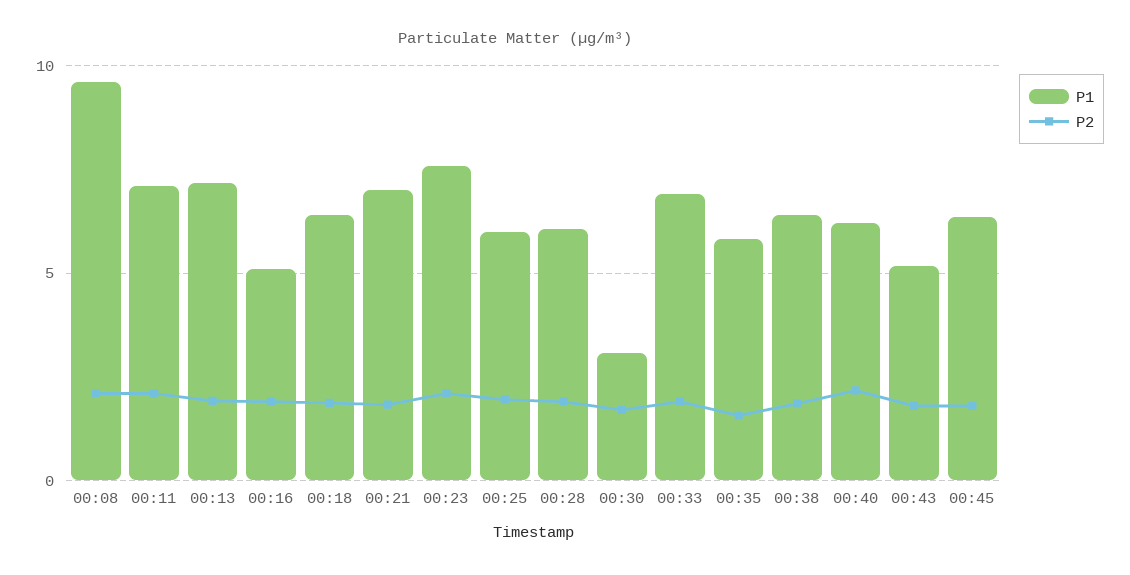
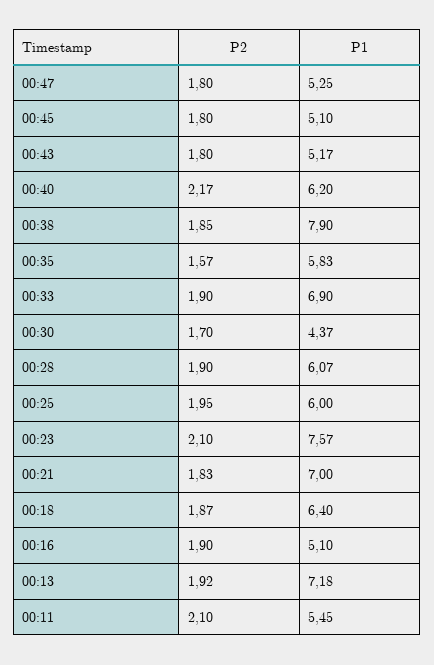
P1, 00:08: 9.5 -> none
P2, 00:08: 2 -> none
P1, 00:11: 7 -> 5.45
P1, 00:30: 3 -> 4.37
P1, 00:38: 6.5 -> 7.9
P1, 00:45: 6.5 -> 5.1
P2, 00:47: none -> 1.8
P1, 00:47: none -> 5.25

